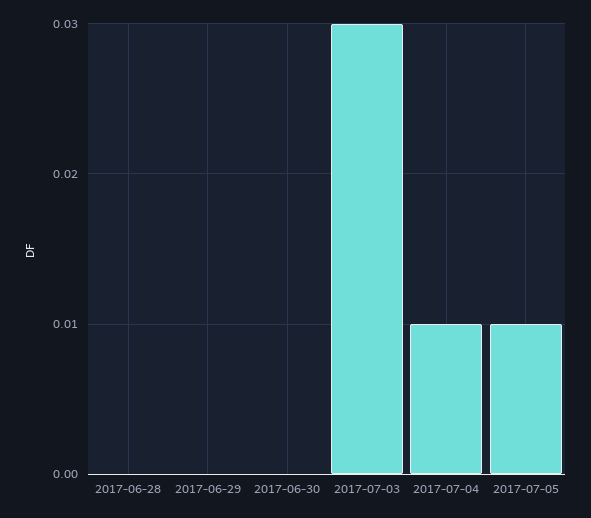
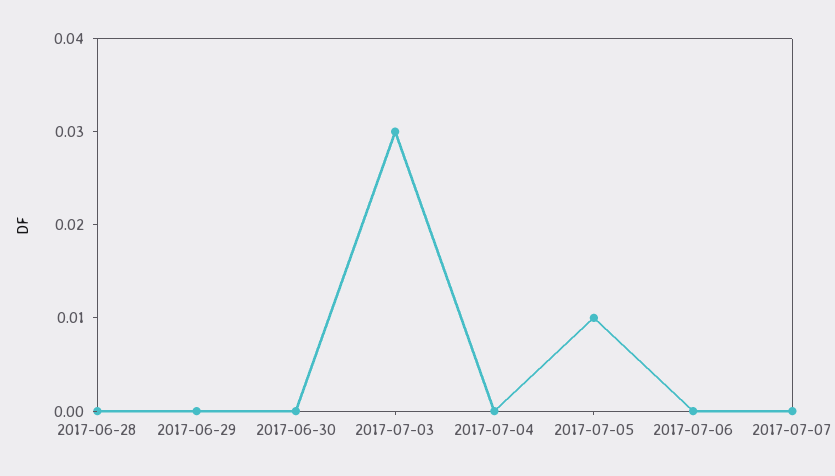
2017-07-04: 0.01 -> 0
2017-07-06: none -> 0
2017-07-07: none -> 0

